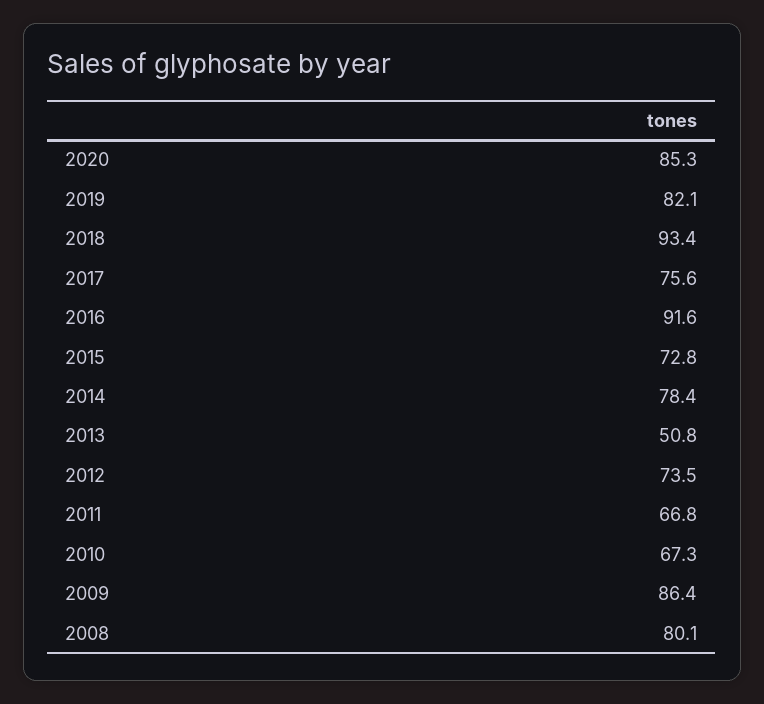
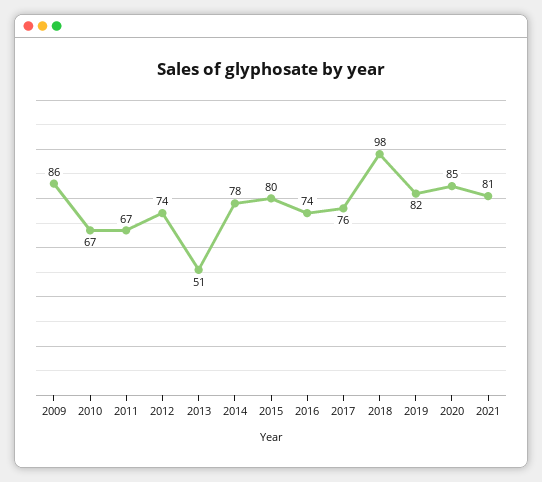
2018: 93.4 -> 98
2016: 91.6 -> 74
2015: 72.8 -> 80
2008: 80.1 -> none
2021: none -> 81

